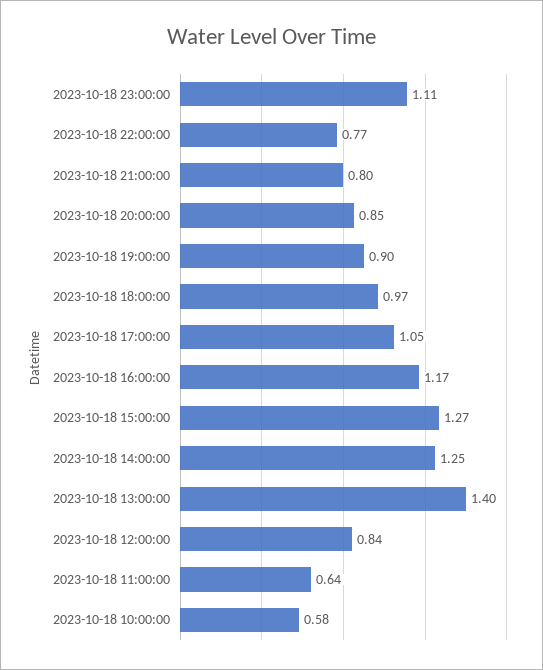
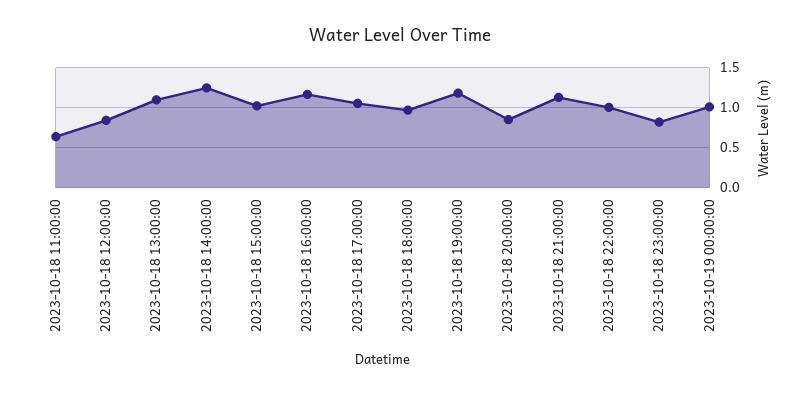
2023-10-18 23:00:00: 1.11 -> 0.8
2023-10-18 22:00:00: 0.77 -> 1
2023-10-18 21:00:00: 0.8 -> 1.1
2023-10-18 19:00:00: 0.9 -> 1.2
2023-10-18 15:00:00: 1.27 -> 1
2023-10-18 13:00:00: 1.4 -> 1.1
2023-10-18 10:00:00: 0.58 -> none
2023-10-19 00:00:00: none -> 1

